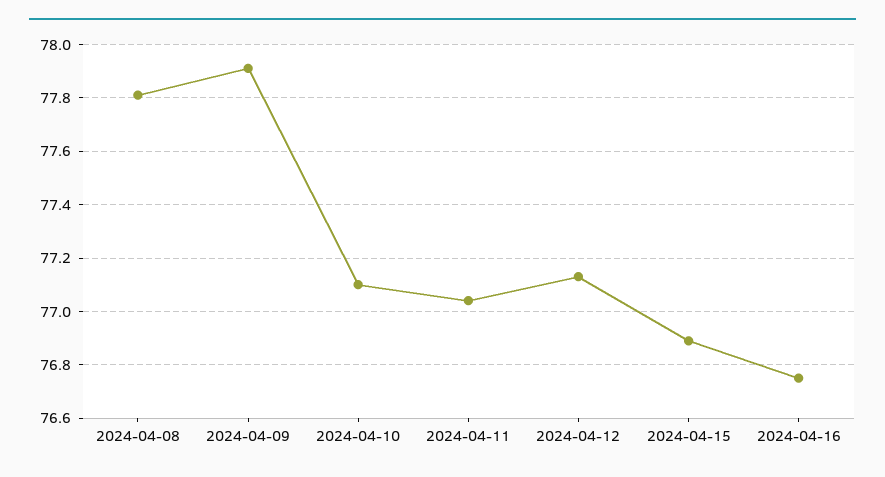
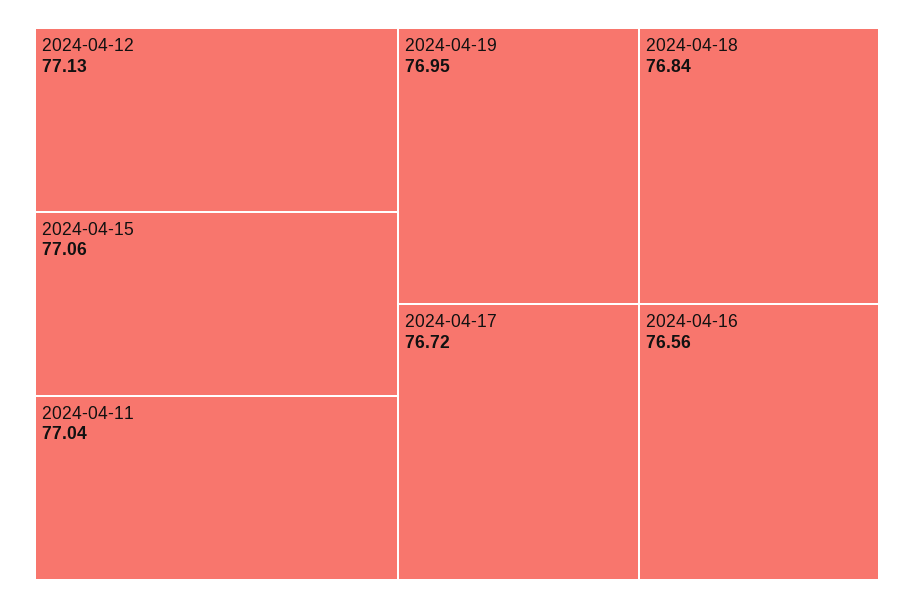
2024-04-08: 77.8 -> none
2024-04-09: 77.9 -> none
2024-04-10: 77.1 -> none
2024-04-15: 76.9 -> 77.06
2024-04-16: 76.75 -> 76.56
2024-04-19: none -> 76.95
2024-04-18: none -> 76.84
2024-04-17: none -> 76.72

